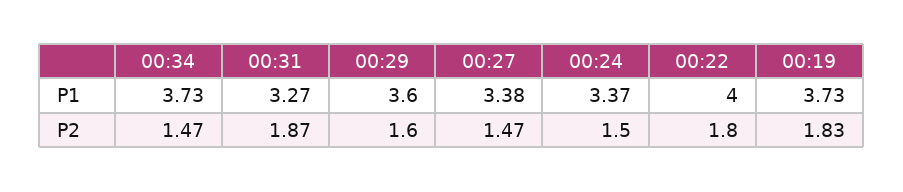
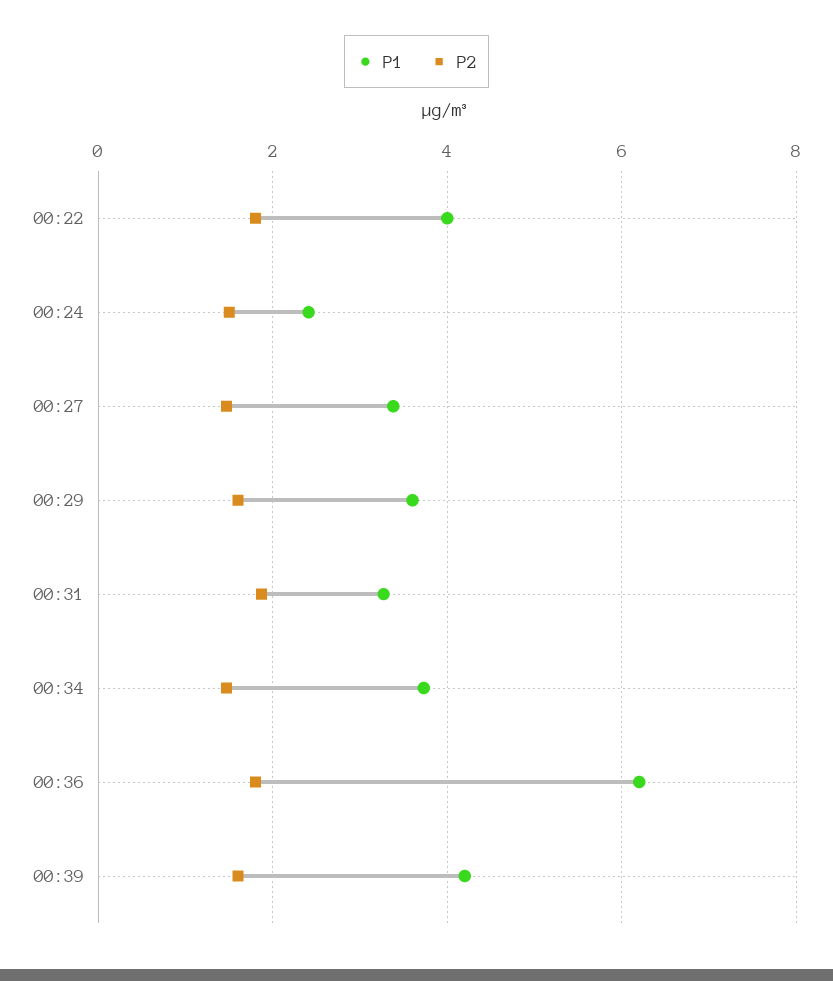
P1, 00:24: 3.37 -> 2.4
P1, 00:19: 3.73 -> none
P2, 00:19: 1.83 -> none
P1, 00:36: none -> 6.2
P2, 00:36: none -> 1.8
P1, 00:39: none -> 4.2
P2, 00:39: none -> 1.6

